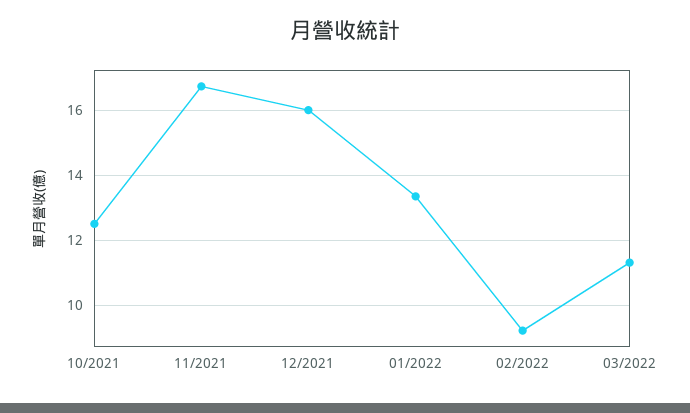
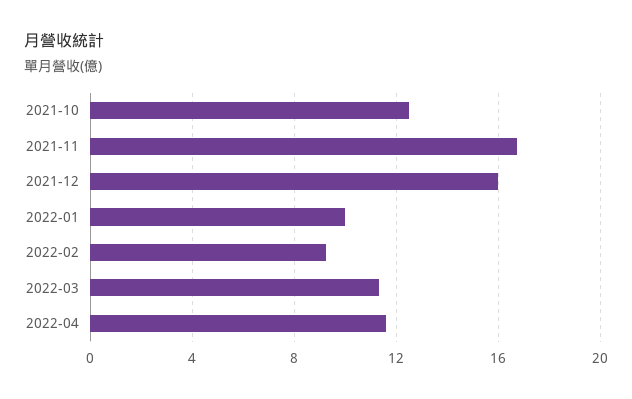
01/2022: 13.4 -> 10
2022-04: none -> 11.5

